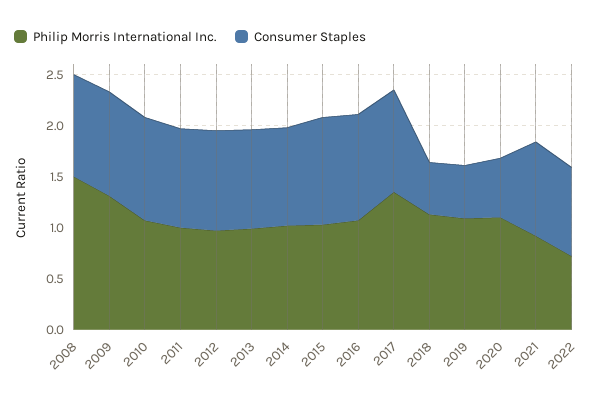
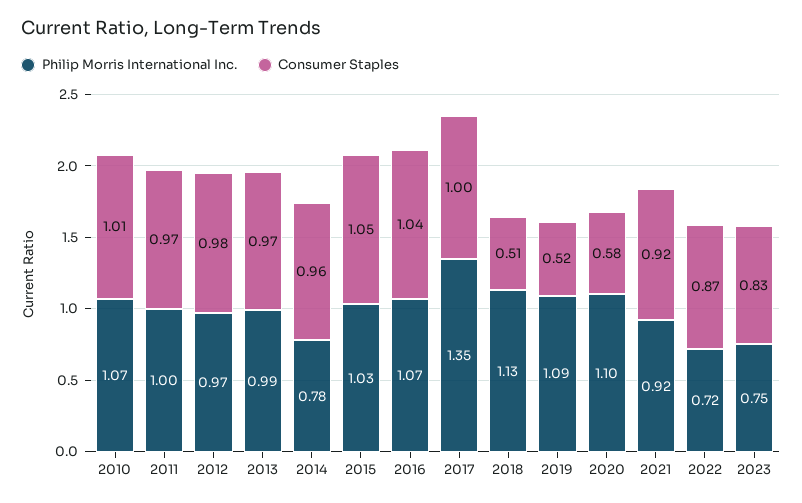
Philip Morris International Inc., 2008: 1.5 -> none
Consumer Staples, 2008: 1 -> none
Philip Morris International Inc., 2009: 1.3 -> none
Consumer Staples, 2009: 1 -> none
Philip Morris International Inc., 2014: 1 -> 0.78
Philip Morris International Inc., 2023: none -> 0.75
Consumer Staples, 2023: none -> 0.83

